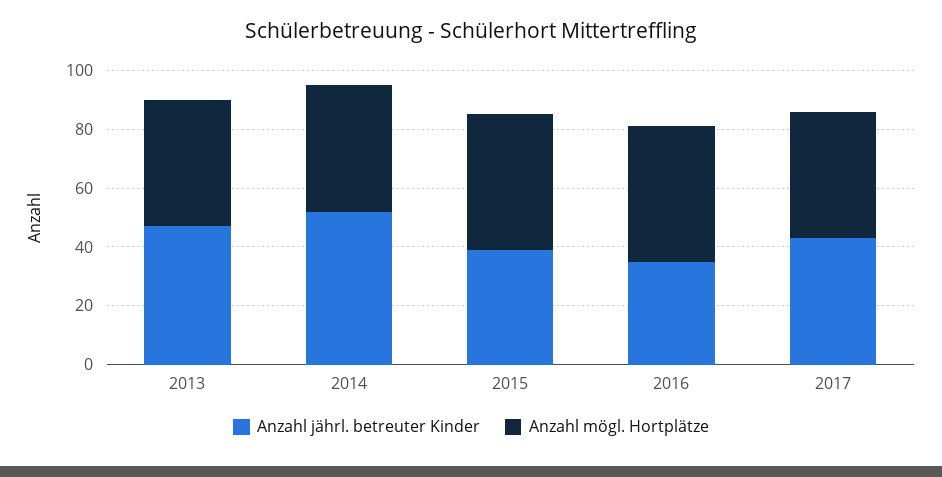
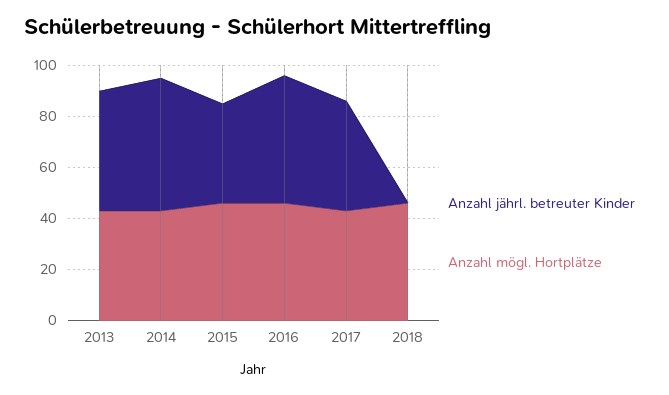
Anzahl jährl. betreuter Kinder, 2016: 35 -> 50
Anzahl jährl. betreuter Kinder, 2018: none -> 0
Anzahl mögl. Hortplätze, 2018: none -> 45

